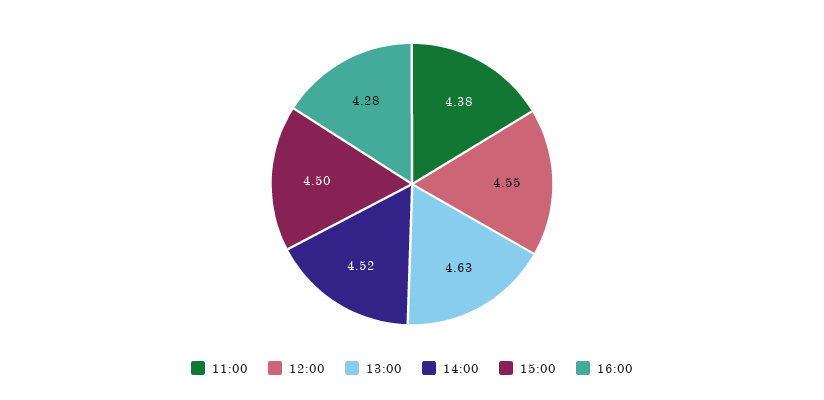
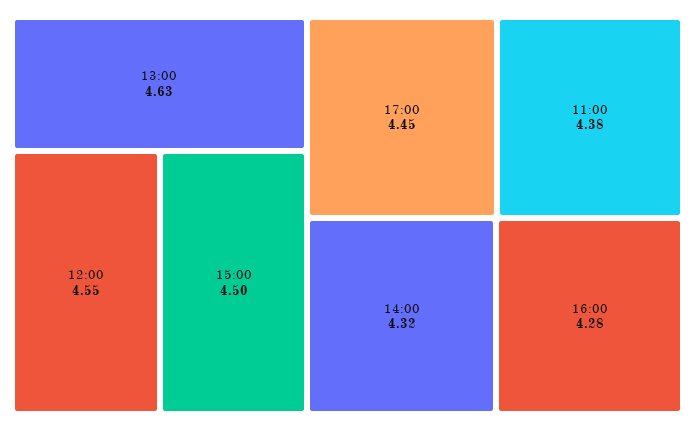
14:00: 4.52 -> 4.32
17:00: none -> 4.45

